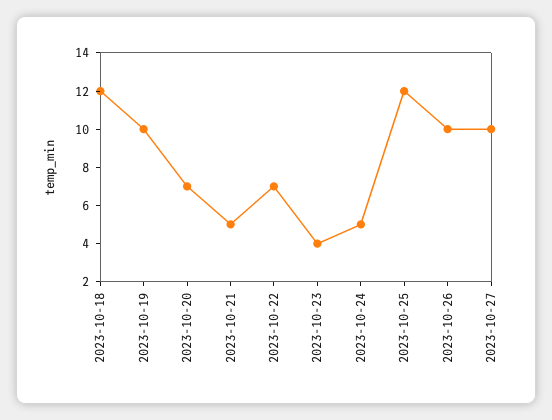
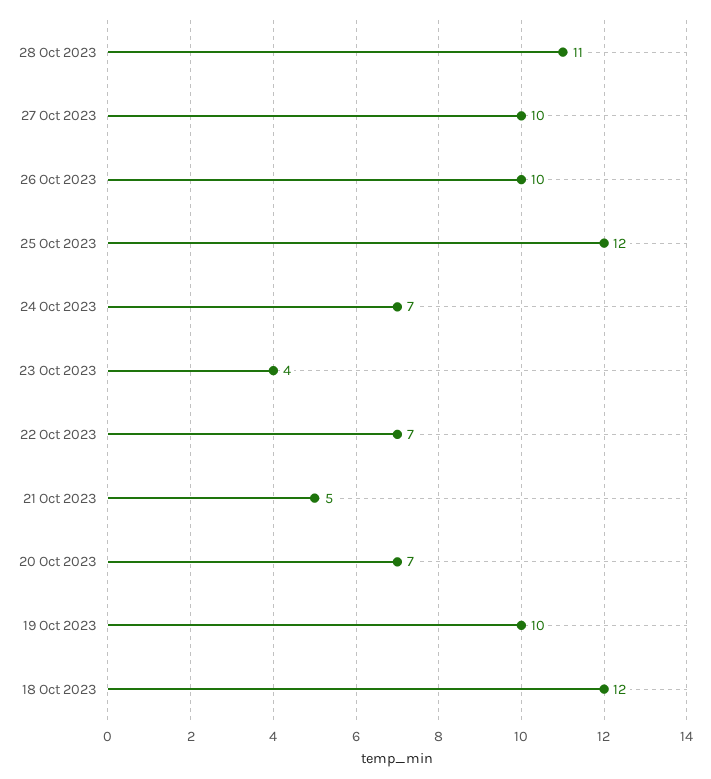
2023-10-24: 5 -> 7
28 Oct 2023: none -> 11

